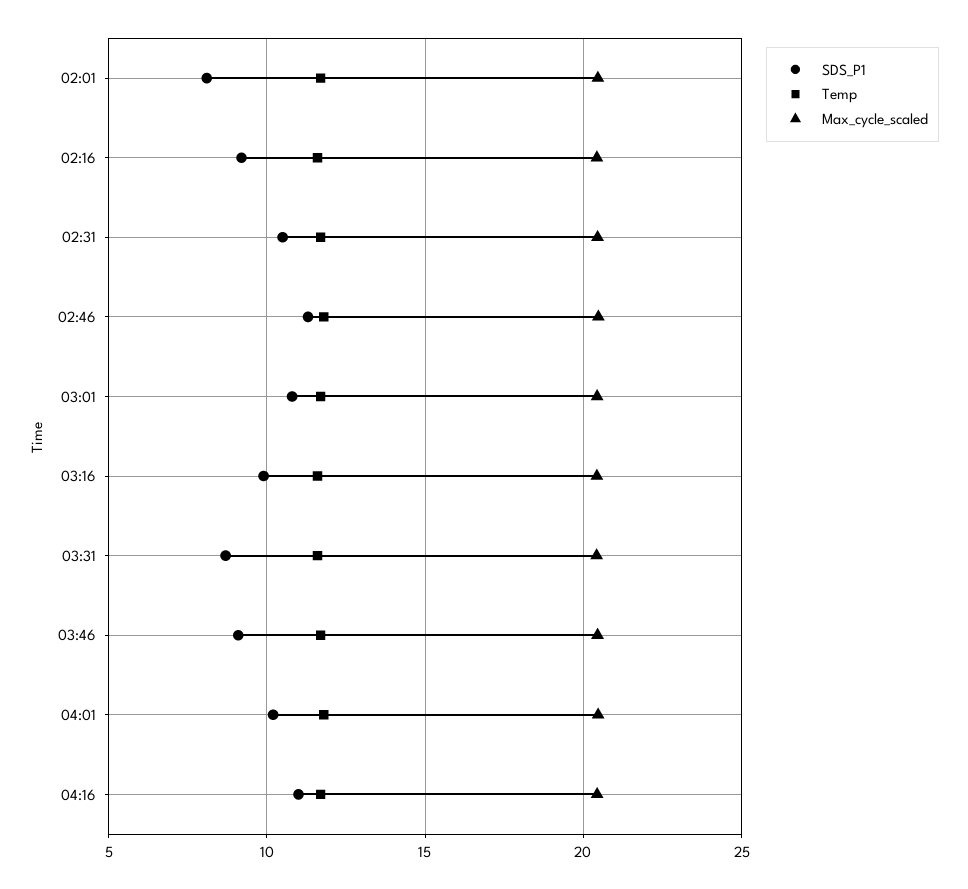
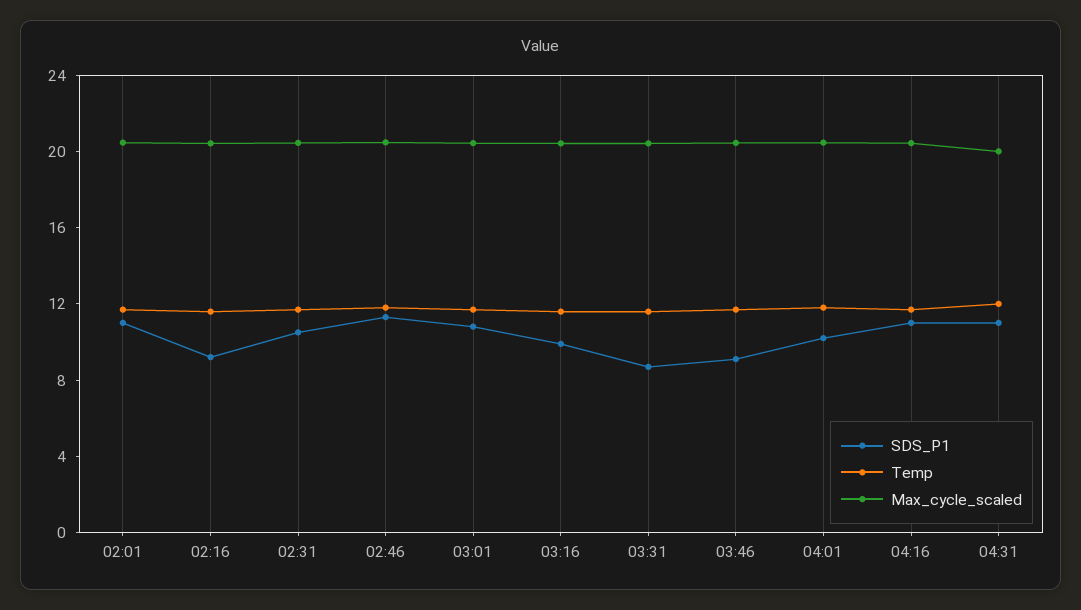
SDS_P1, 02:01: 8 -> 11
SDS_P1, 04:31: none -> 11
Temp, 04:31: none -> 12
Max_cycle_scaled, 04:31: none -> 20

